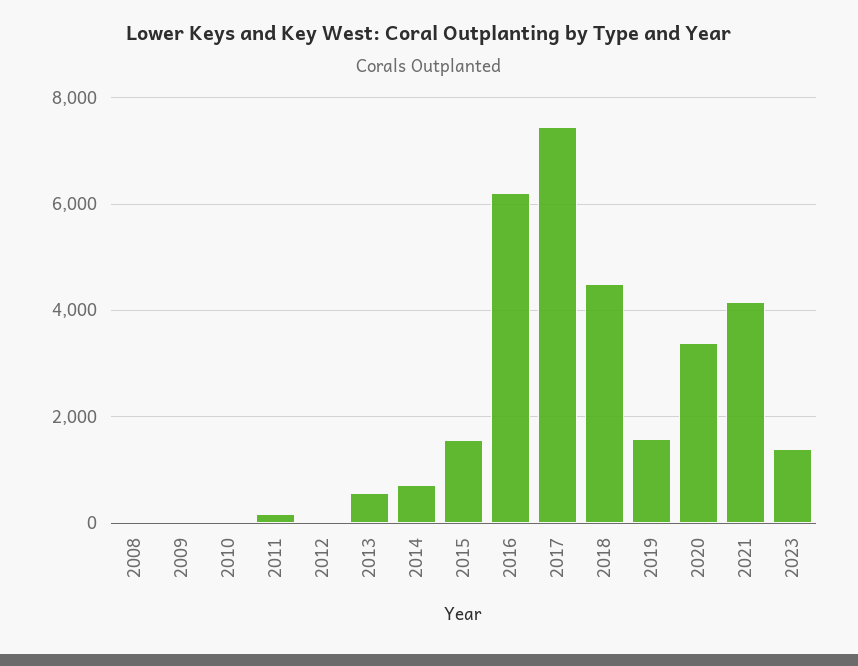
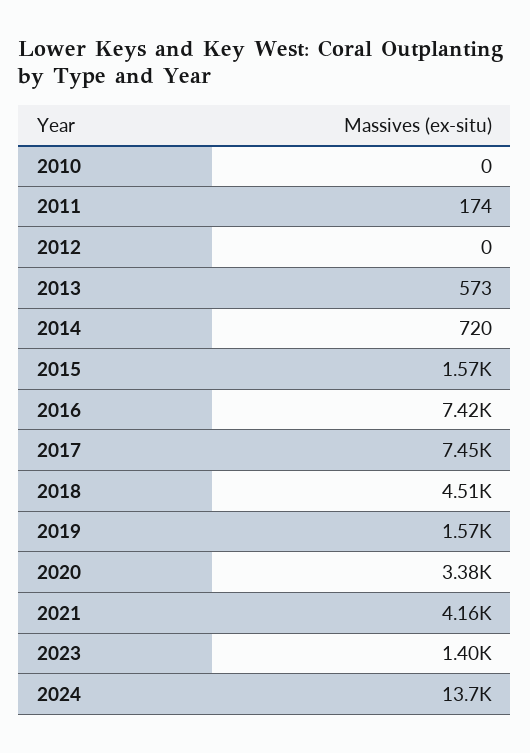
2008: 0 -> none
2009: 0 -> none
2016: 6200 -> 7420
2024: none -> 13700

